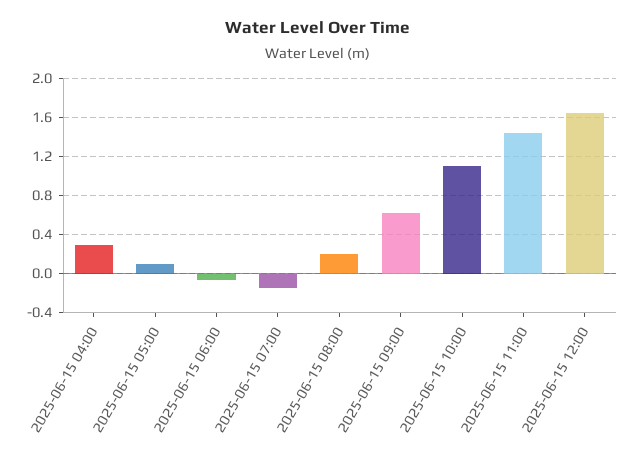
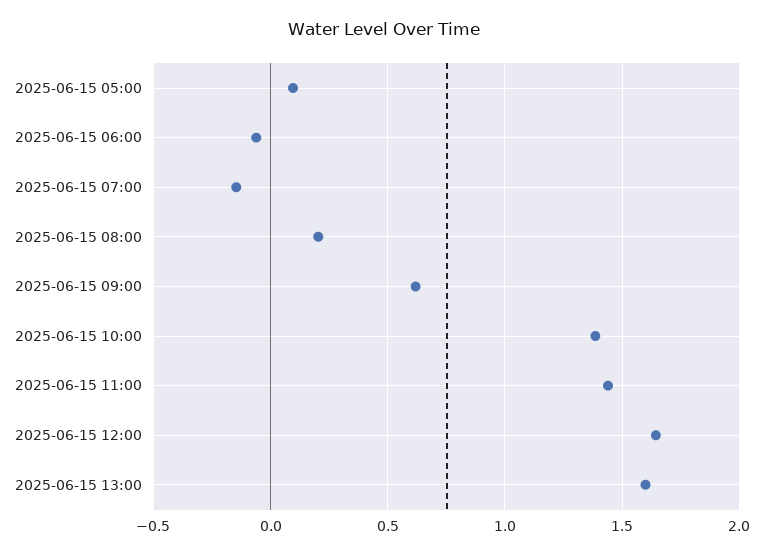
2025-06-15 04:00: 0.3 -> none
2025-06-15 10:00: 1.1 -> 1.4
2025-06-15 13:00: none -> 1.6

